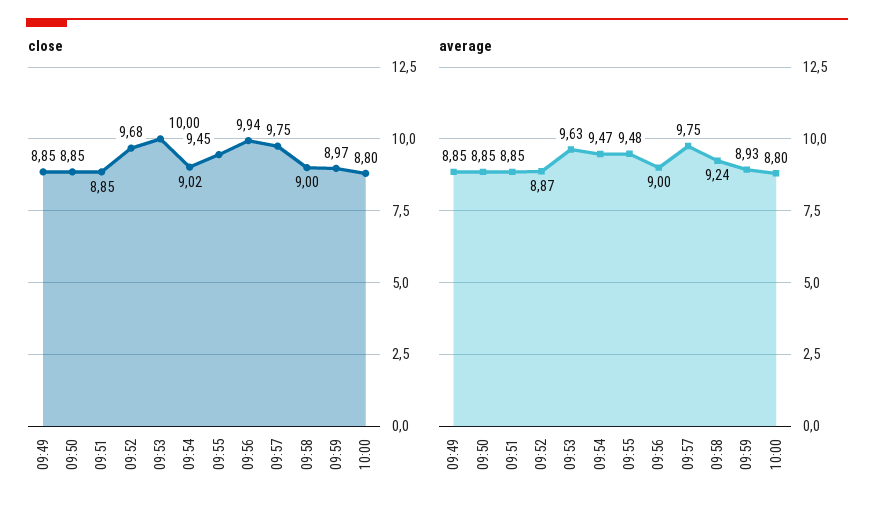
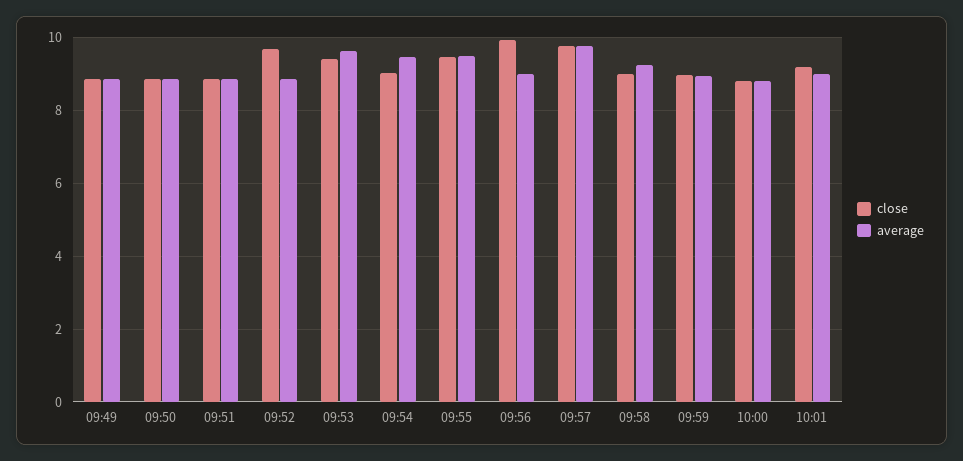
close, 09:53: 10 -> 9.4
close, 10:01: none -> 9.2
average, 10:01: none -> 9

